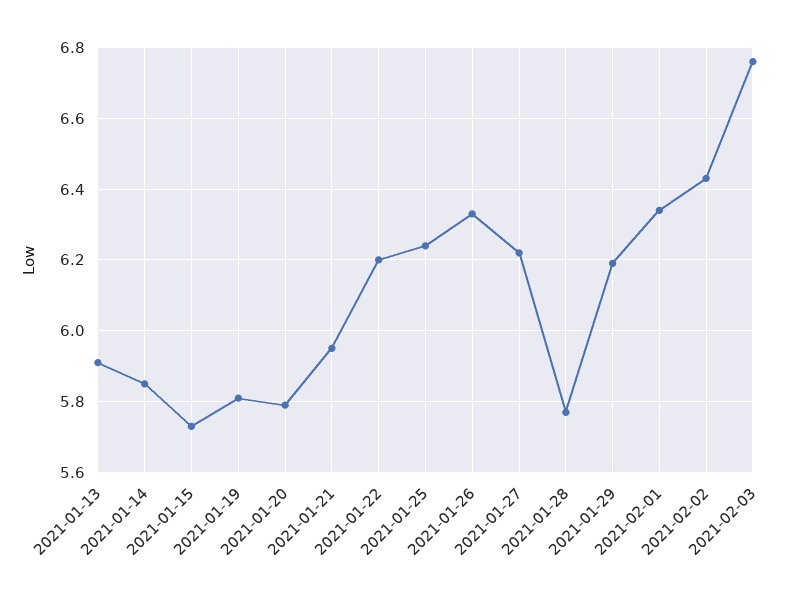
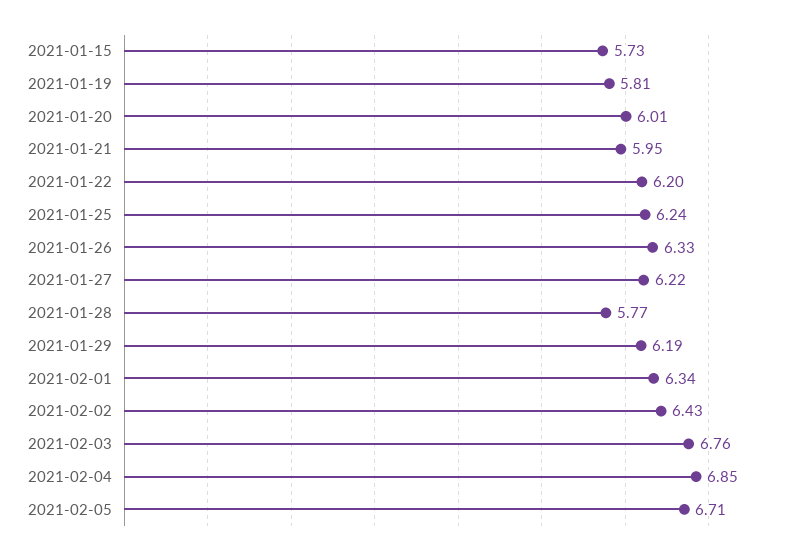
2021-01-13: 5.9 -> none
2021-01-14: 5.85 -> none
2021-01-20: 5.8 -> 6.01
2021-02-04: none -> 6.85
2021-02-05: none -> 6.71

